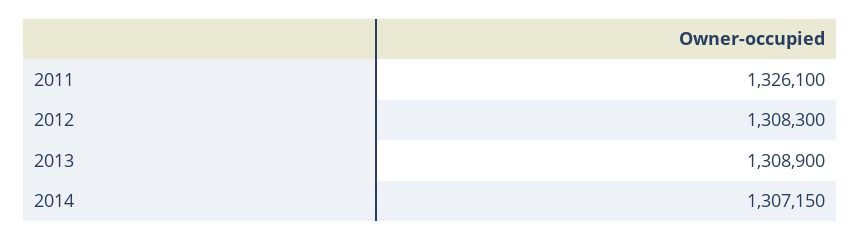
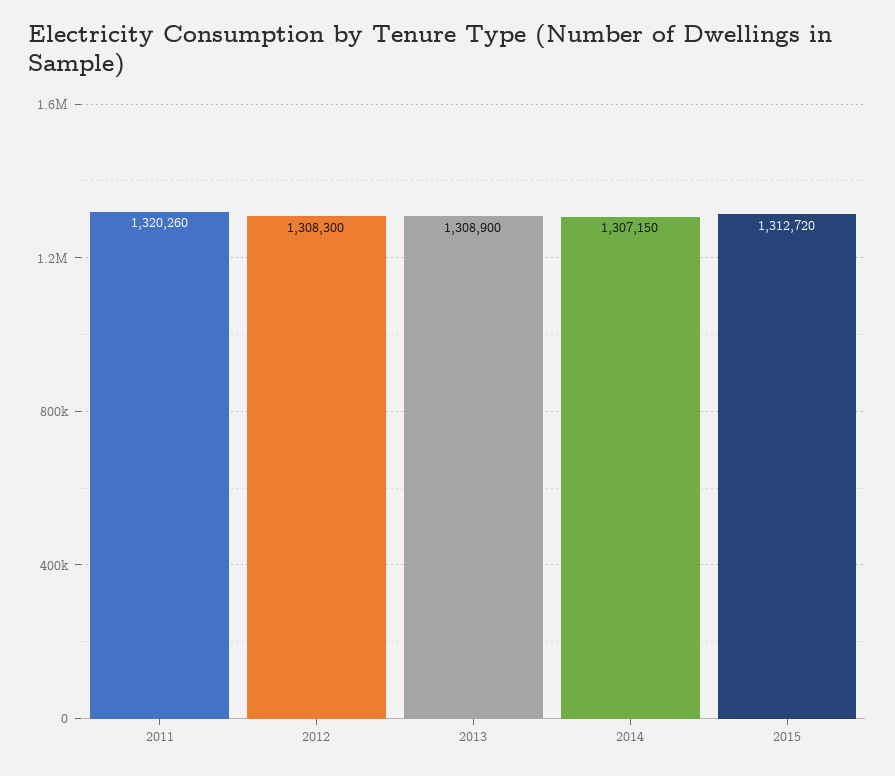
2011: 1326100 -> 1320260
2015: none -> 1312720

